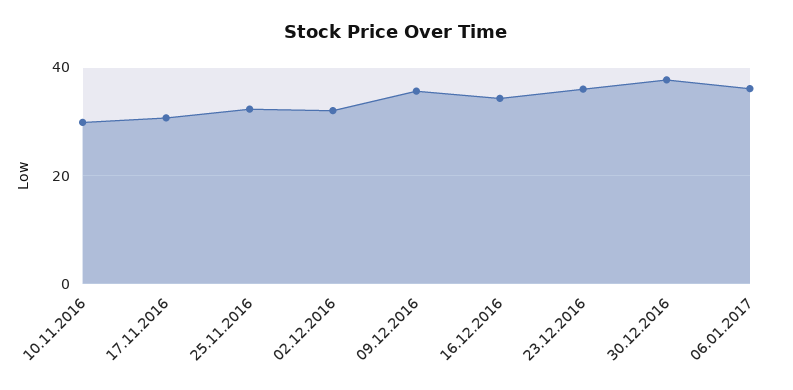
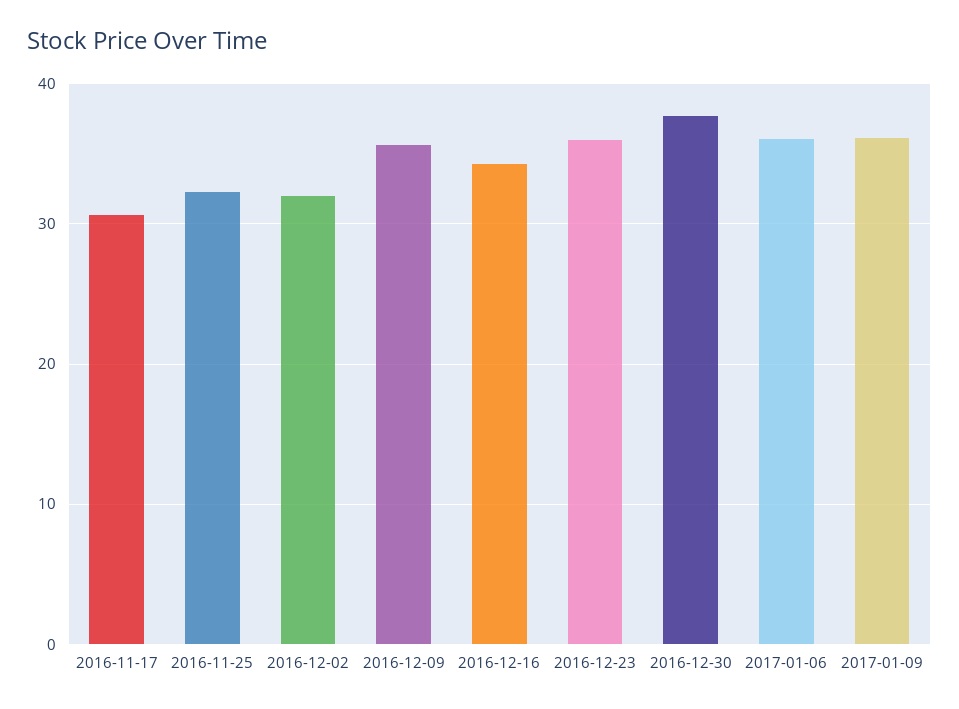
10.11.2016: 30 -> none
2017-01-09: none -> 36

